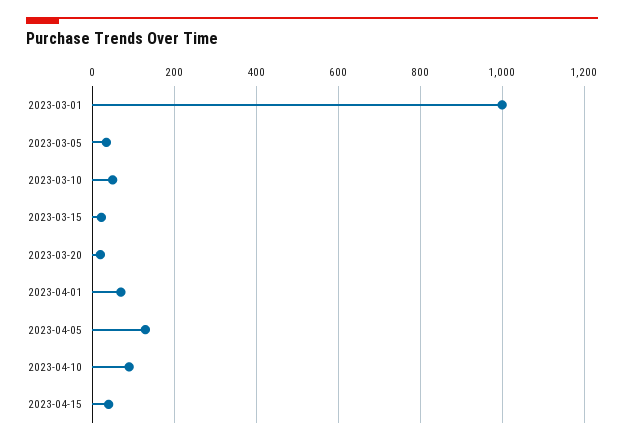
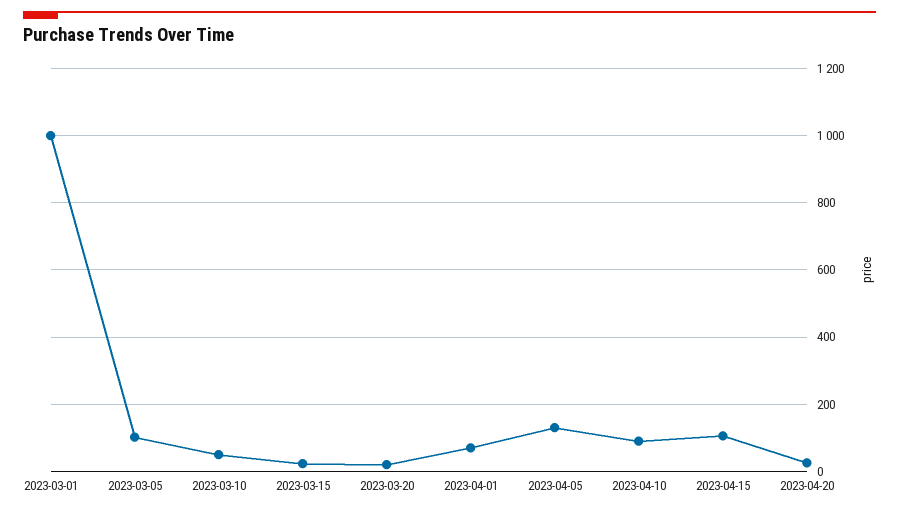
2023-03-05: 40 -> 100
2023-04-15: 40 -> 100
2023-04-20: none -> 20

